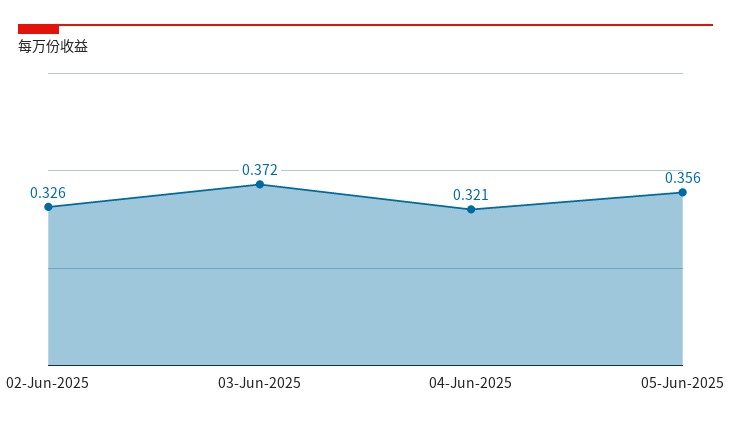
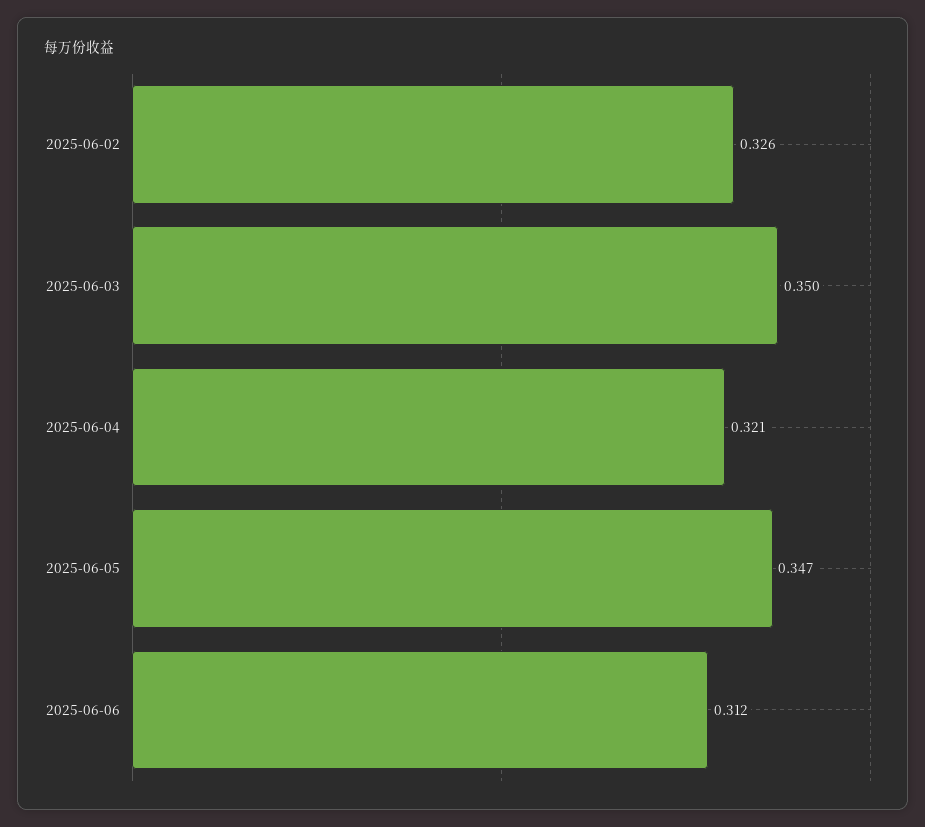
03-Jun-2025: 0.372 -> 0.35
05-Jun-2025: 0.356 -> 0.347
2025-06-06: none -> 0.312

